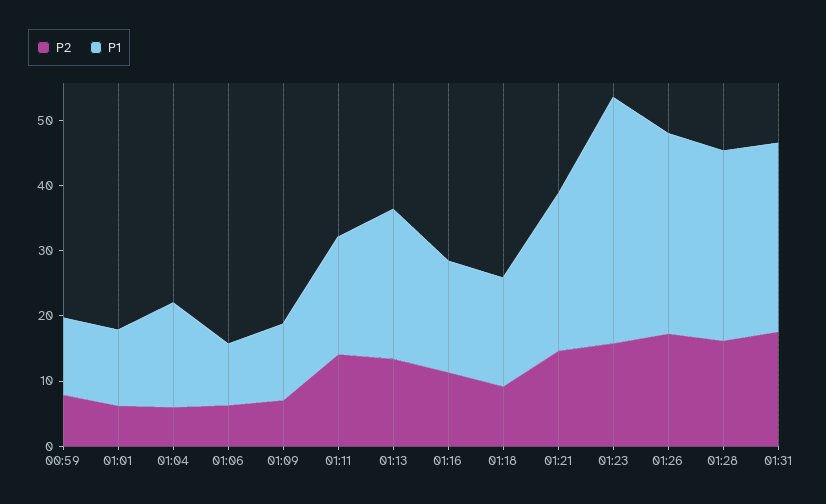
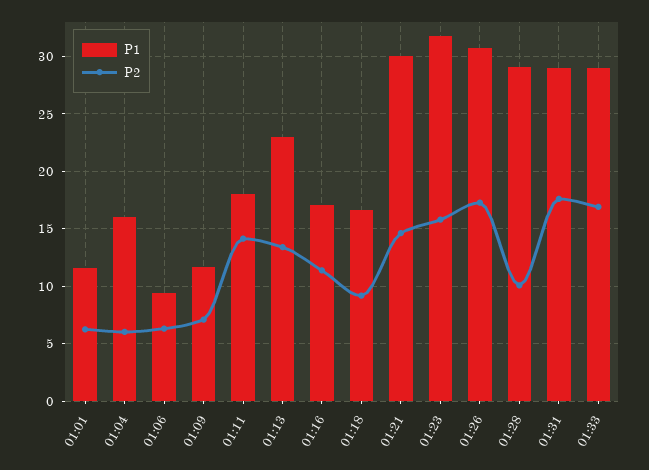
P2, 00:59: 8 -> none
P1, 00:59: 12 -> none
P1, 01:21: 24 -> 30
P1, 01:23: 38 -> 32
P2, 01:28: 16 -> 10
P1, 01:33: none -> 29
P2, 01:33: none -> 17

